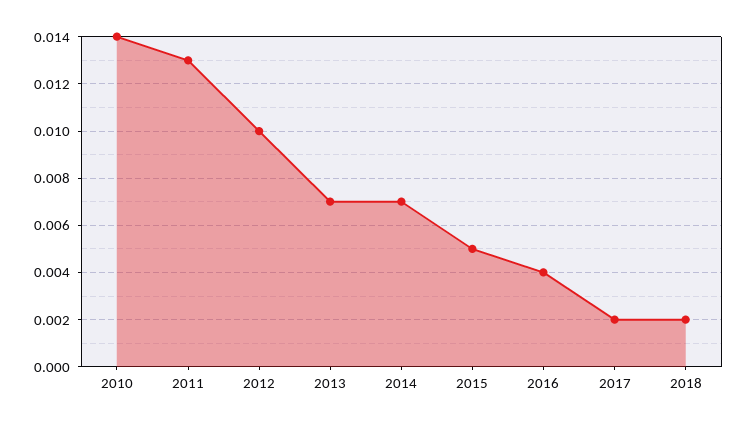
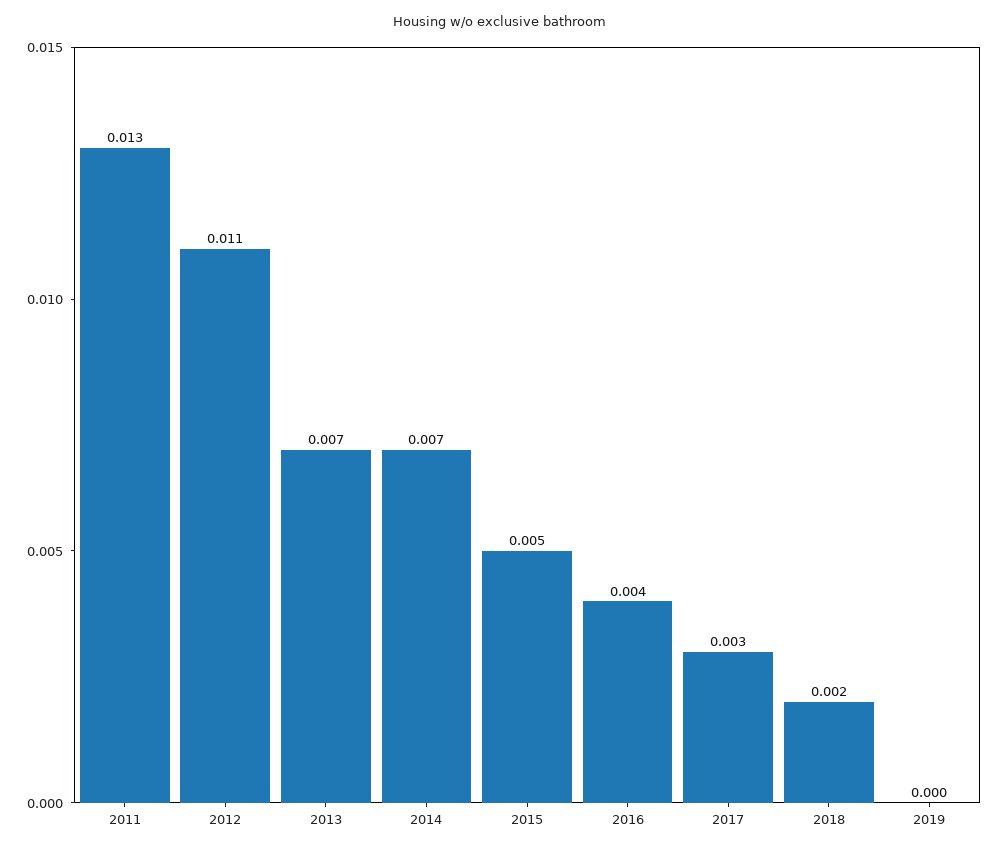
2010: 0.014 -> none
2012: 0.01 -> 0.011
2017: 0.002 -> 0.003
2019: none -> 0

